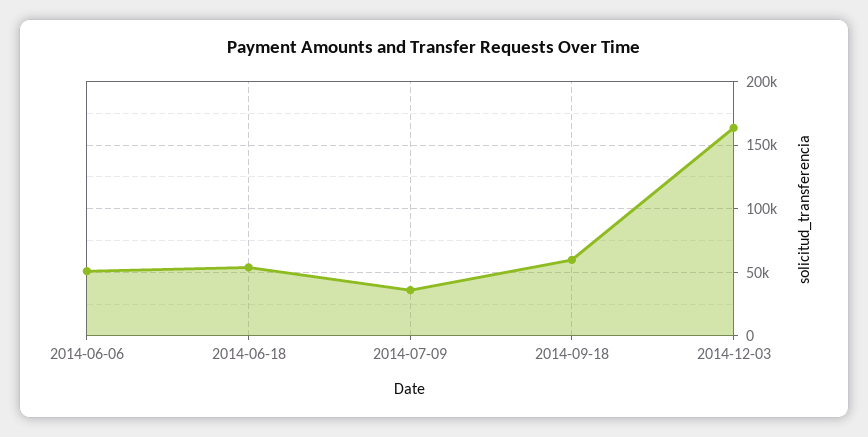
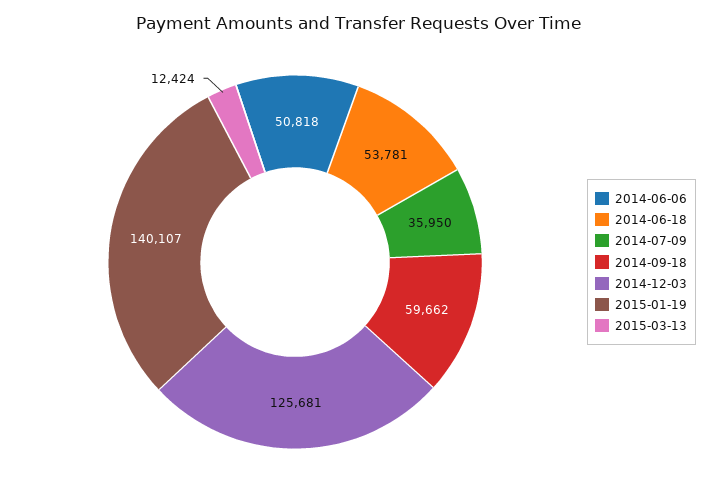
2014-12-03: 165000 -> 125681
2015-01-19: none -> 140107
2015-03-13: none -> 12424

